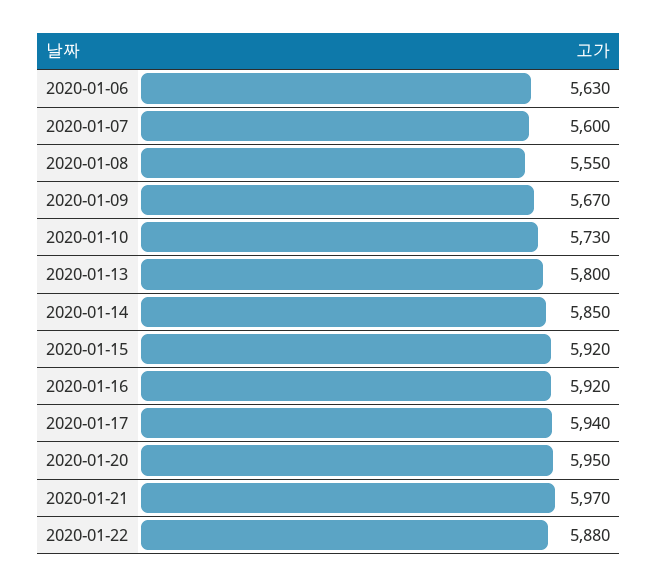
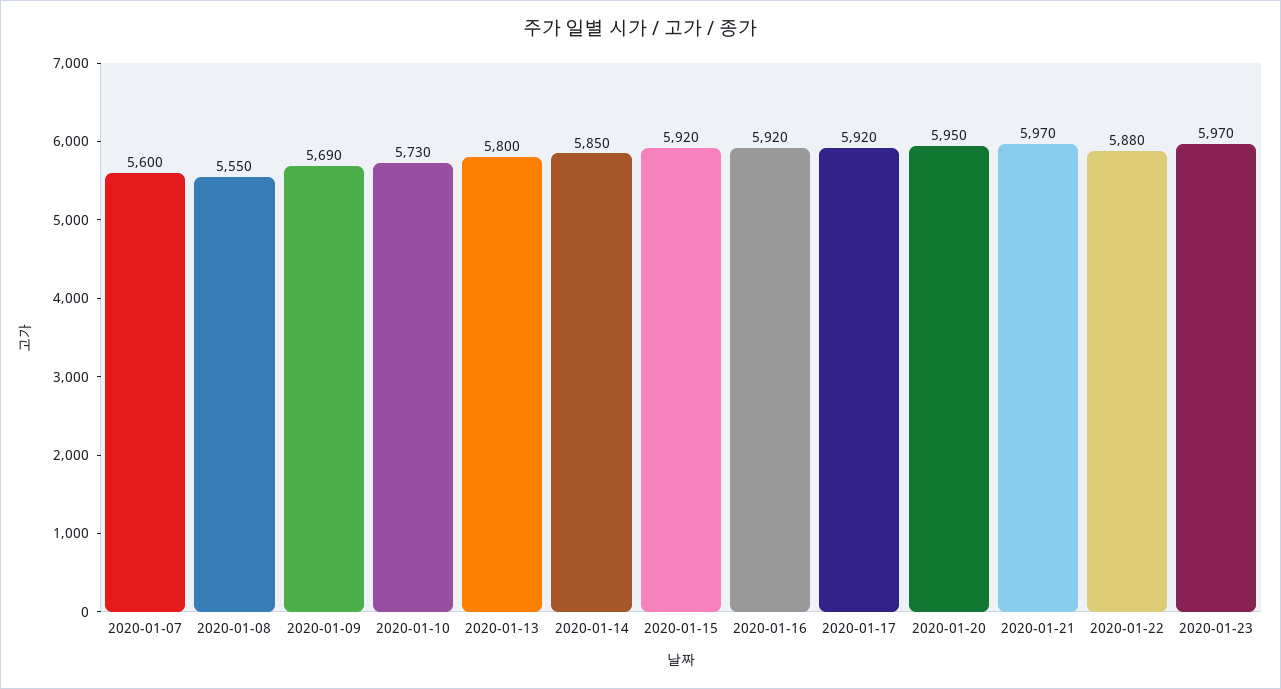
2020-01-06: 5630 -> none
2020-01-09: 5670 -> 5690
2020-01-17: 5940 -> 5920
2020-01-23: none -> 5970

